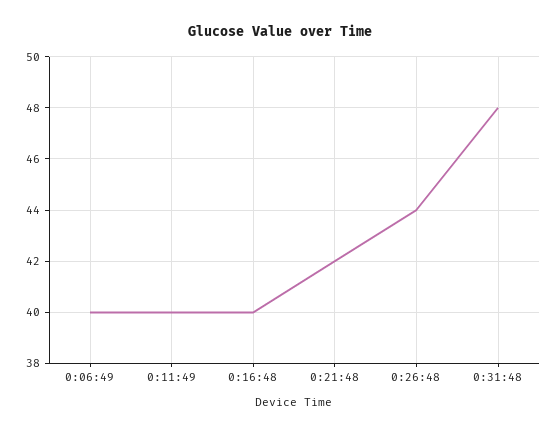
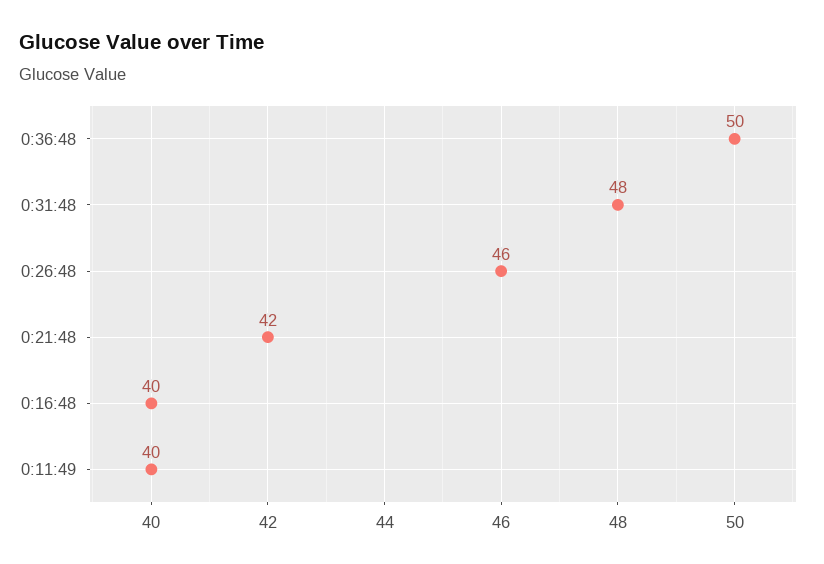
0:06:49: 40 -> none
0:26:48: 44 -> 46
0:36:48: none -> 50

